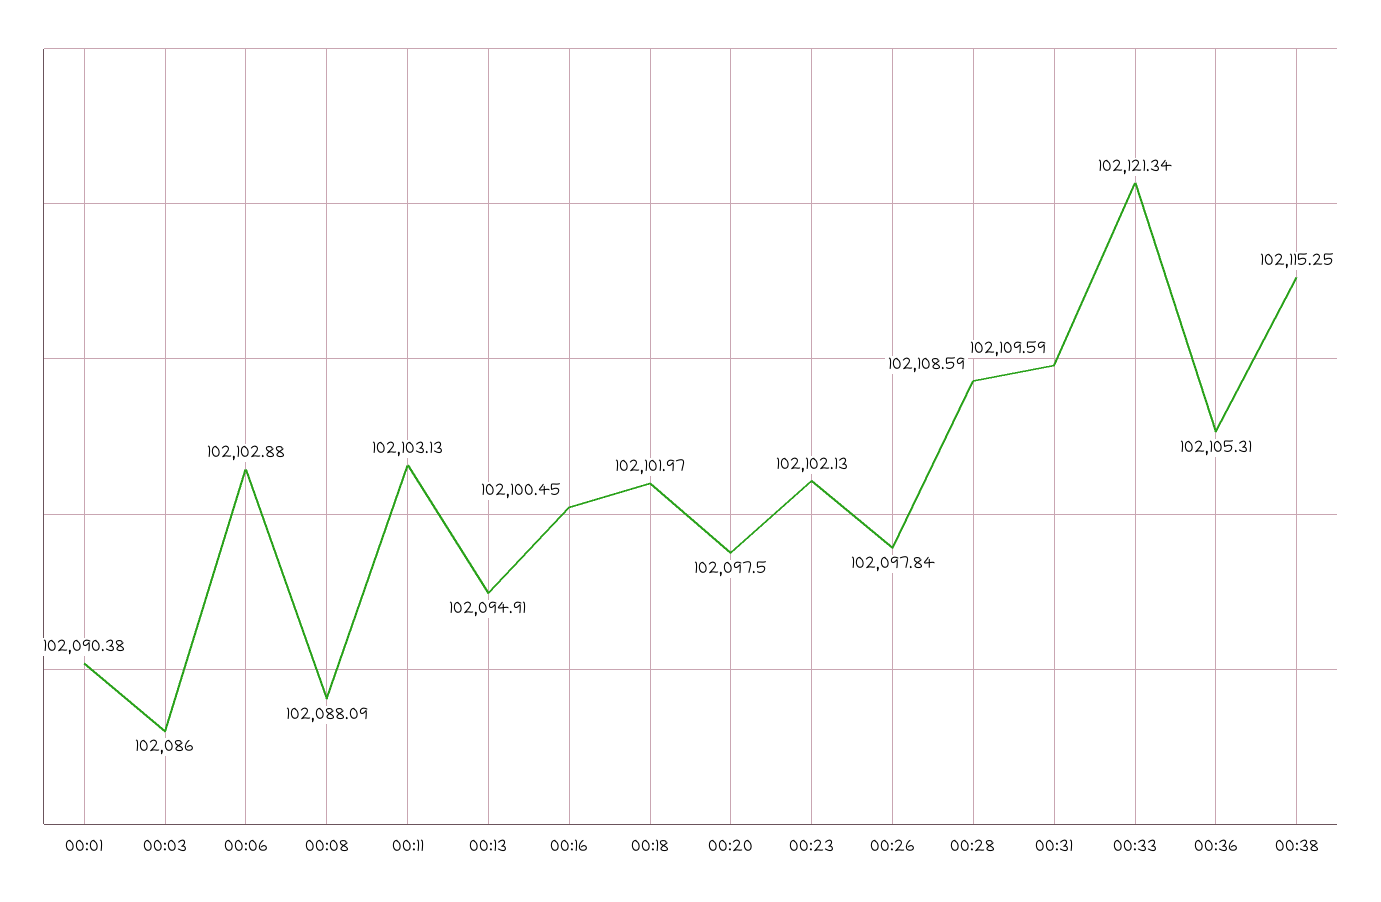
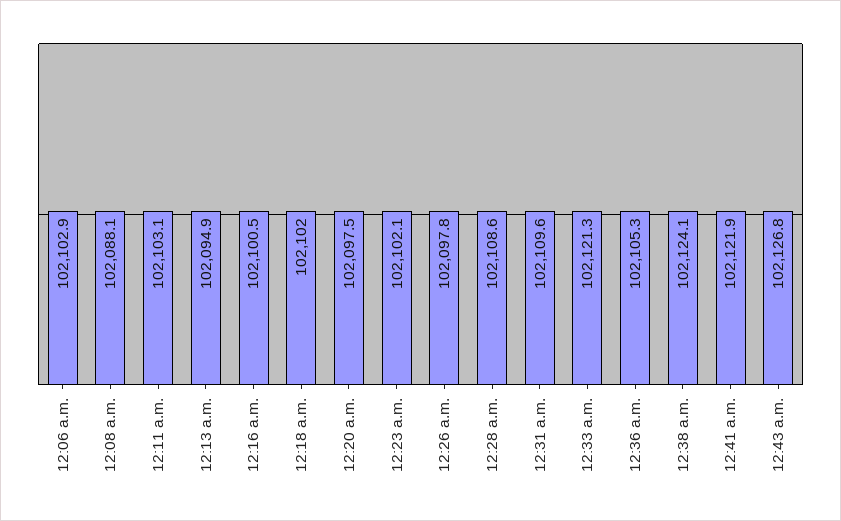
00:01: 102090.38 -> none
00:03: 102086 -> none
00:38: 102115.25 -> 102124.1
12:41 a.m.: none -> 102121.9
12:43 a.m.: none -> 102126.8

